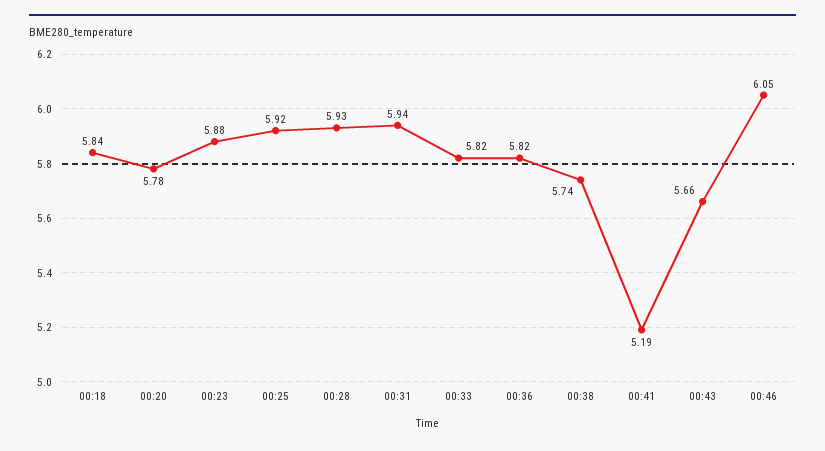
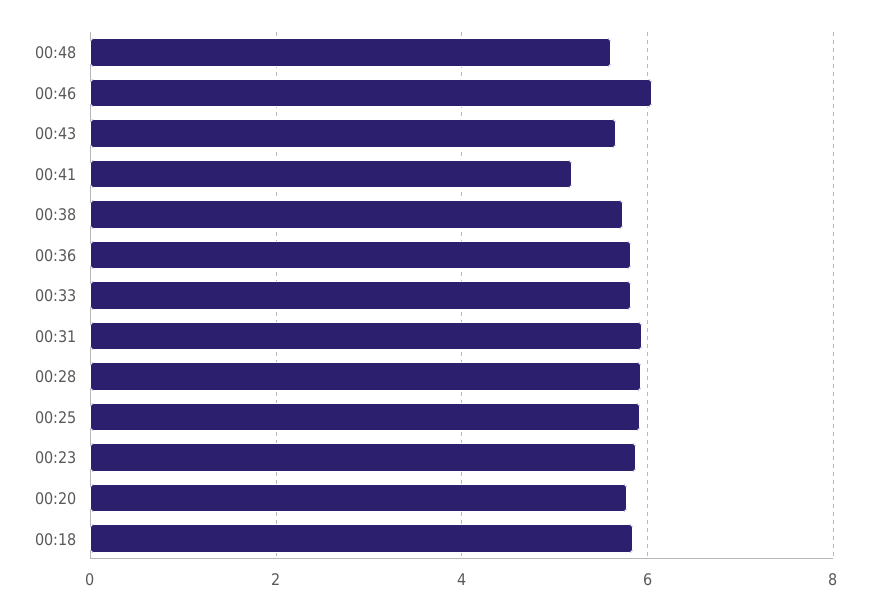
00:48: none -> 5.6

